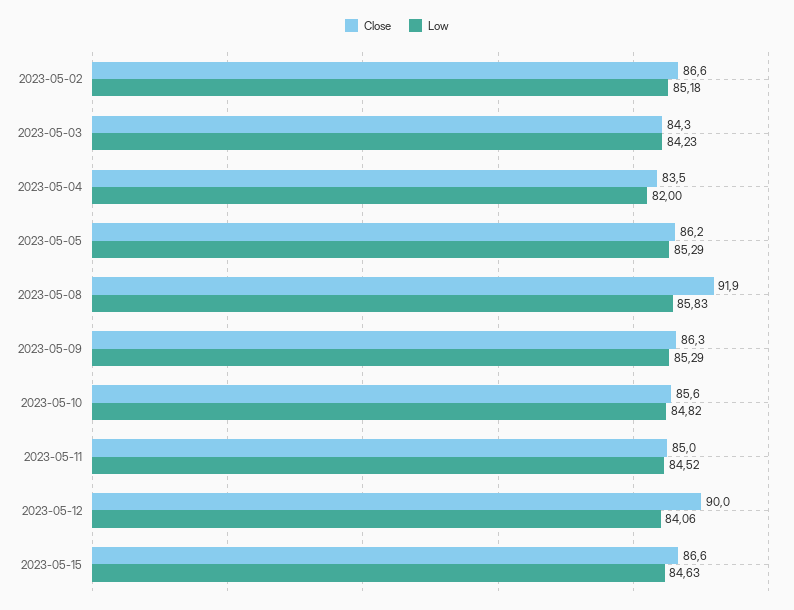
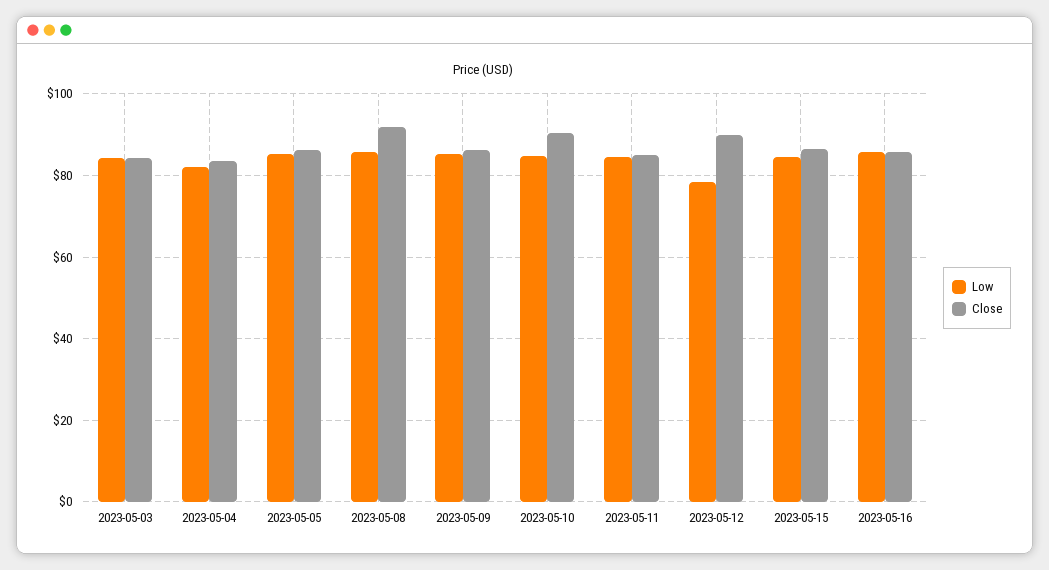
Close, 2023-05-02: 86.6 -> none
Low, 2023-05-02: 85.18 -> none
Close, 2023-05-10: 85.6 -> 90
Low, 2023-05-12: 84.06 -> 78
Low, 2023-05-16: none -> 86
Close, 2023-05-16: none -> 86

